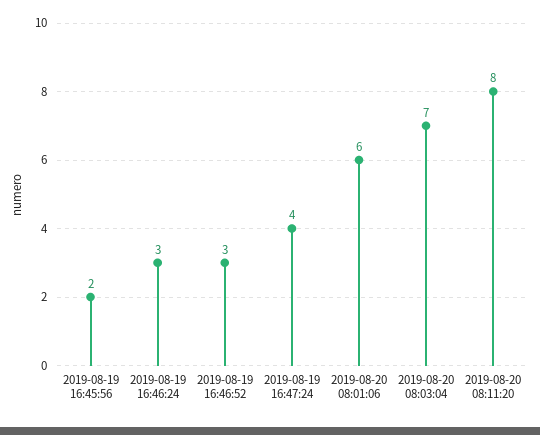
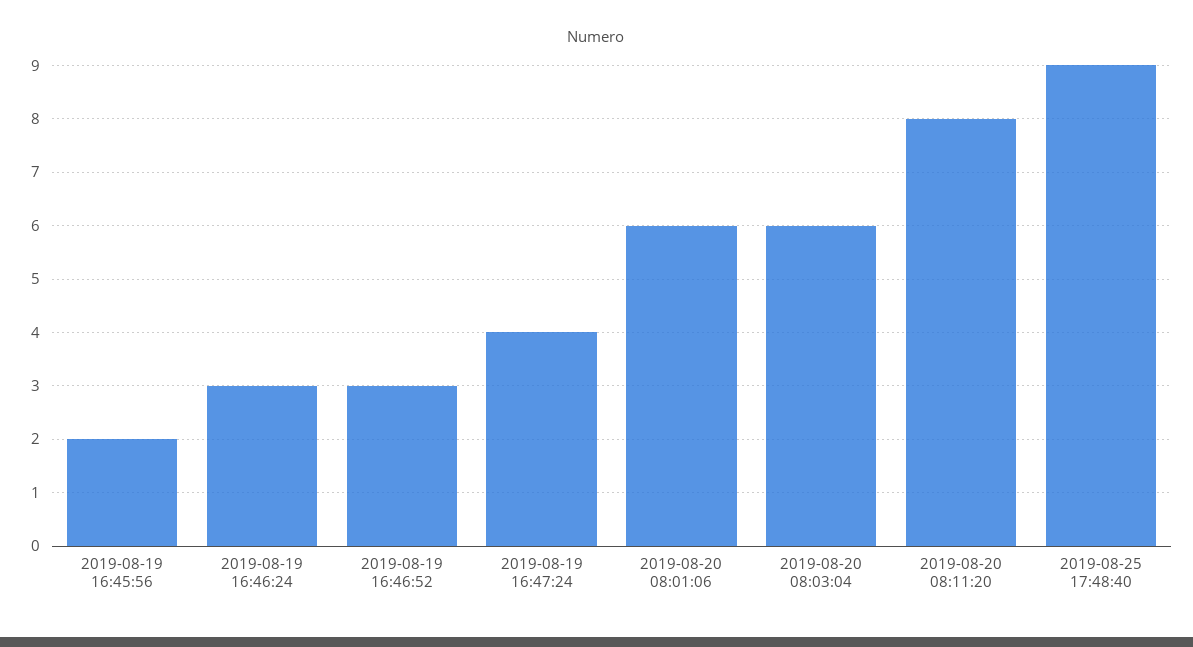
2019-08-20 08:03:04: 7 -> 6
2019-08-25 17:48:40: none -> 9

